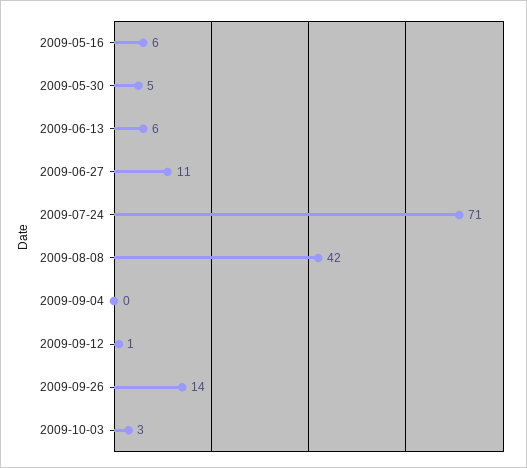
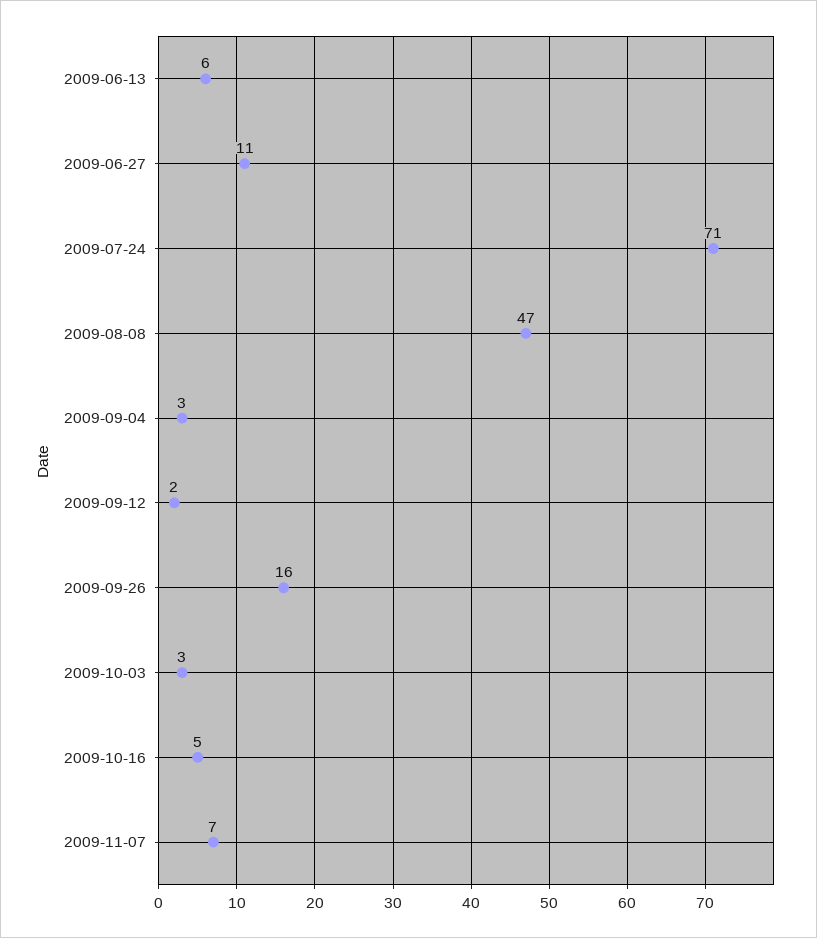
2009-05-16: 6 -> none
2009-05-30: 5 -> none
2009-08-08: 42 -> 47
2009-09-04: 0 -> 3
2009-09-12: 1 -> 2
2009-09-26: 14 -> 16
2009-10-16: none -> 5
2009-11-07: none -> 7

